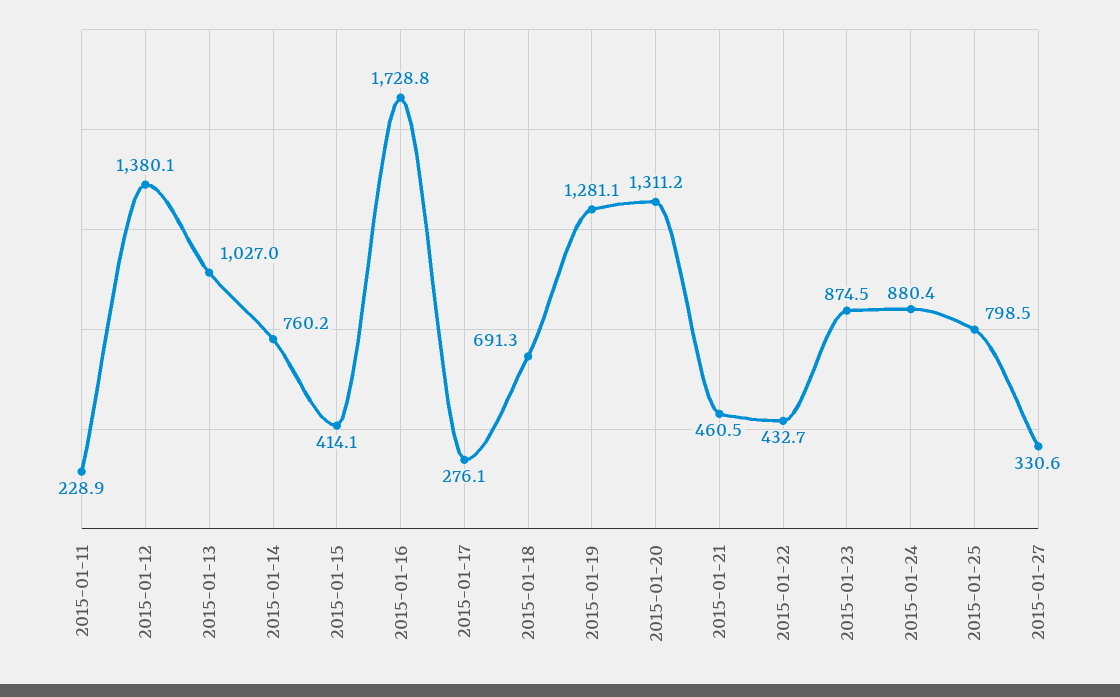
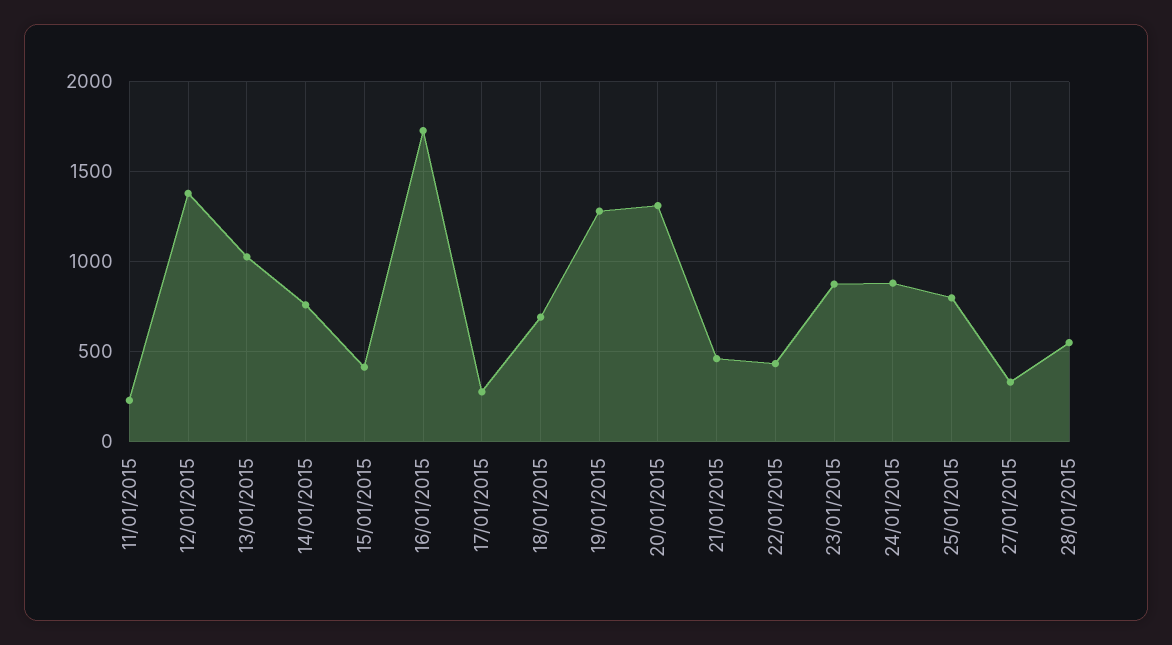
28/01/2015: none -> 550

